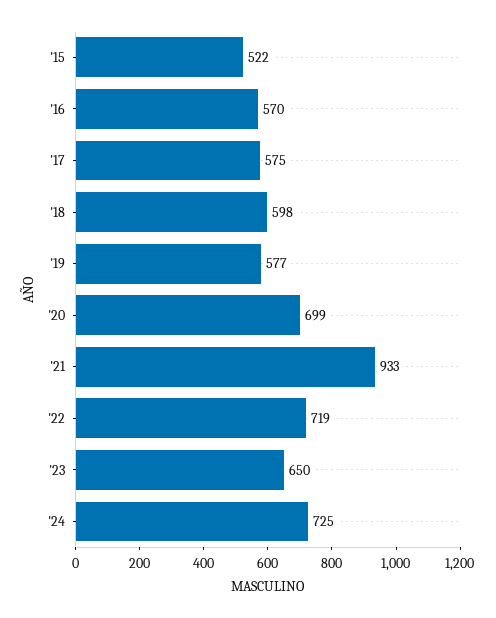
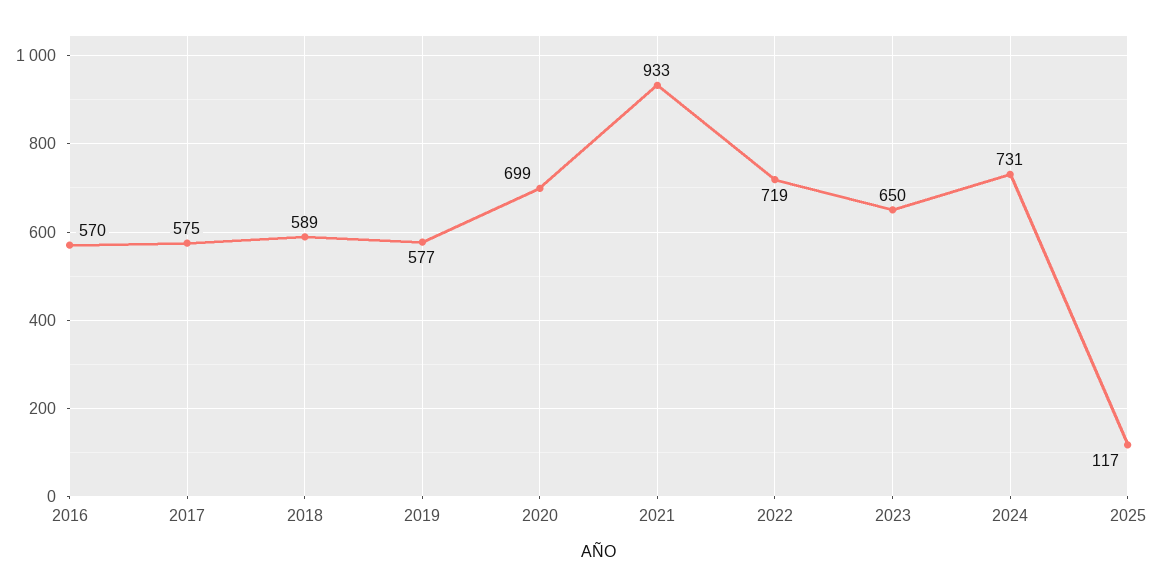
'15: 522 -> none
'18: 598 -> 589
'24: 725 -> 731
2025: none -> 117

